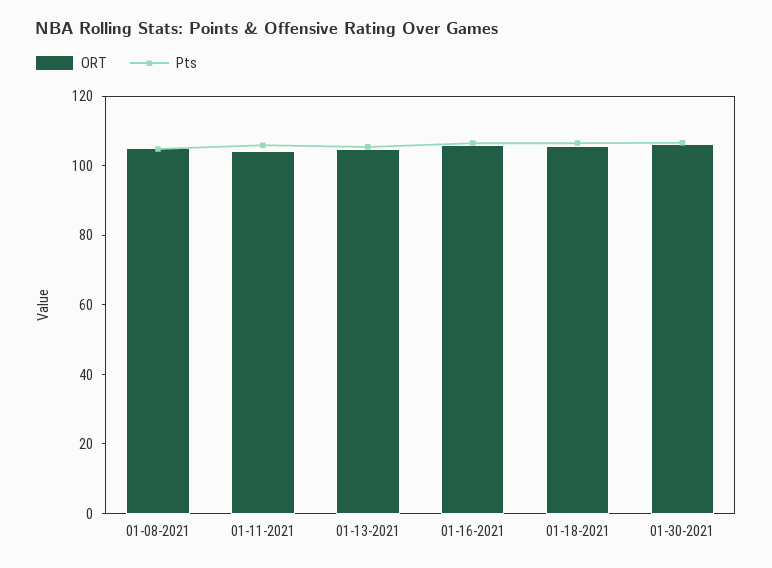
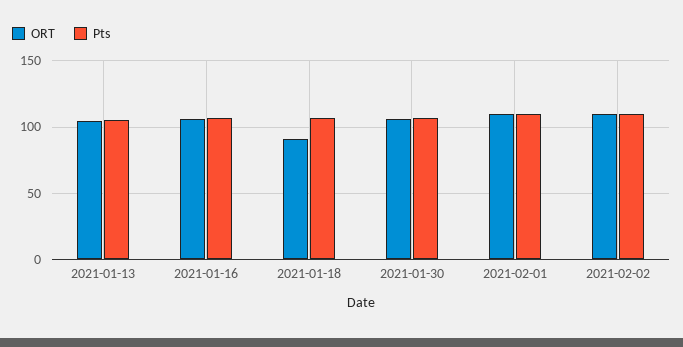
ORT, 01-08-2021: 105 -> none
Pts, 01-08-2021: 105 -> none
ORT, 01-11-2021: 105 -> none
Pts, 01-11-2021: 105 -> none
ORT, 01-18-2021: 105 -> 90
ORT, 2021-02-01: none -> 110
Pts, 2021-02-01: none -> 110
ORT, 2021-02-02: none -> 110
Pts, 2021-02-02: none -> 110

